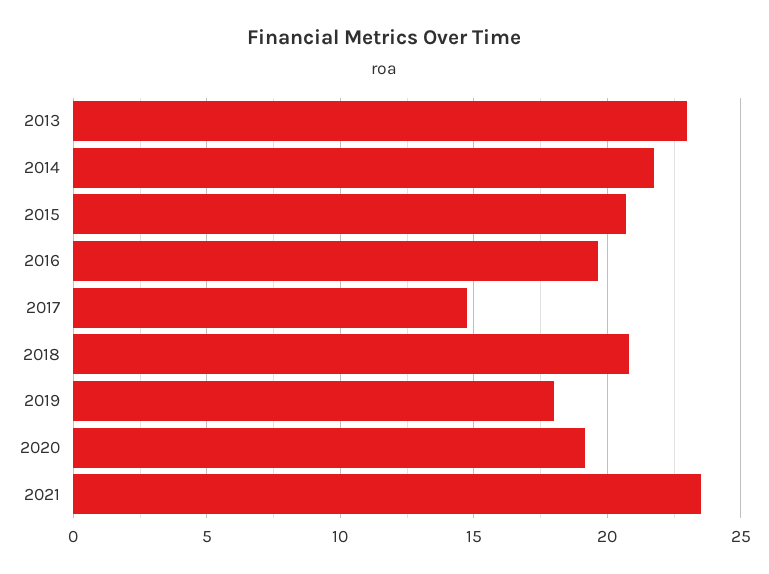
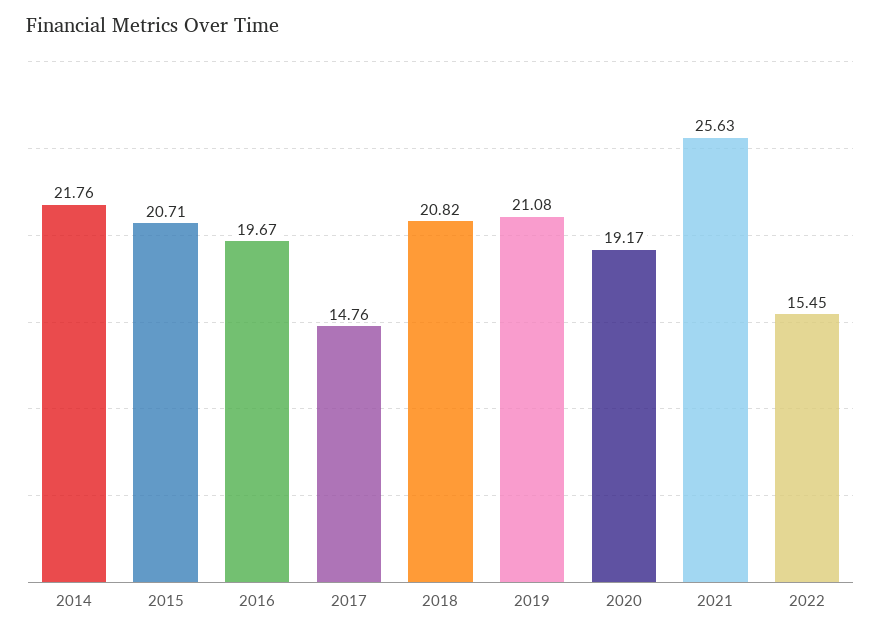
2013: 23 -> none
2019: 18 -> 21.08
2021: 23.5 -> 25.63
2022: none -> 15.45

